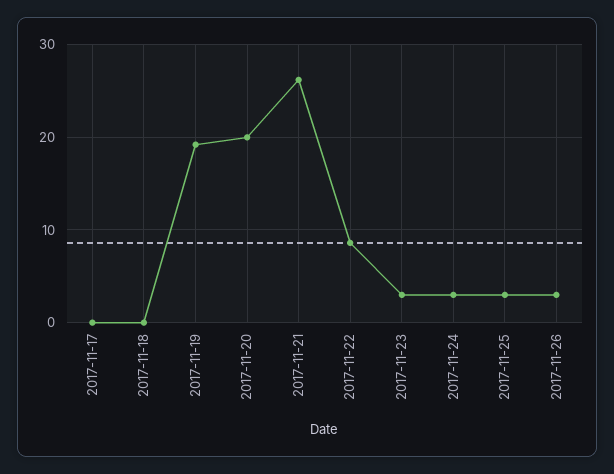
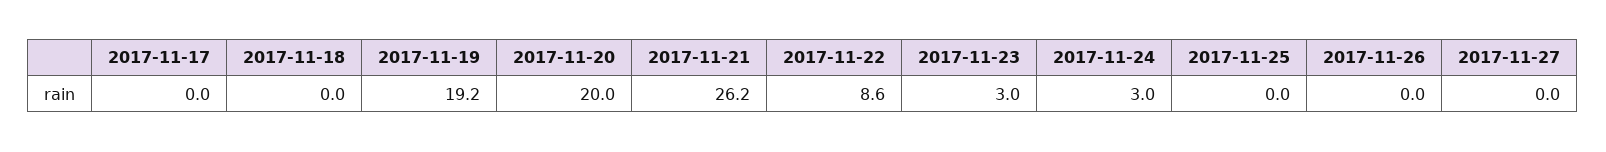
2017-11-25: 3 -> 0
2017-11-26: 3 -> 0
2017-11-27: none -> 0

